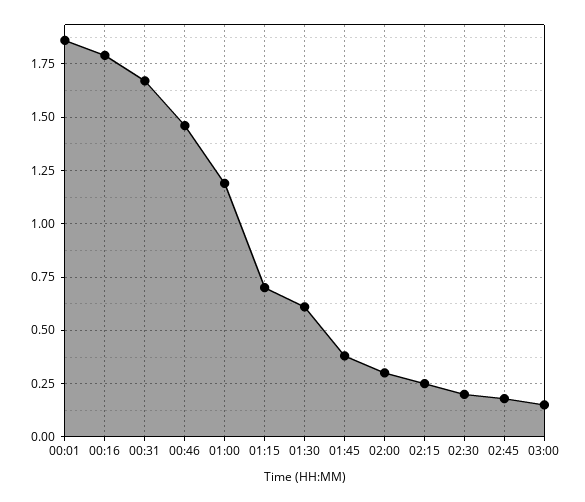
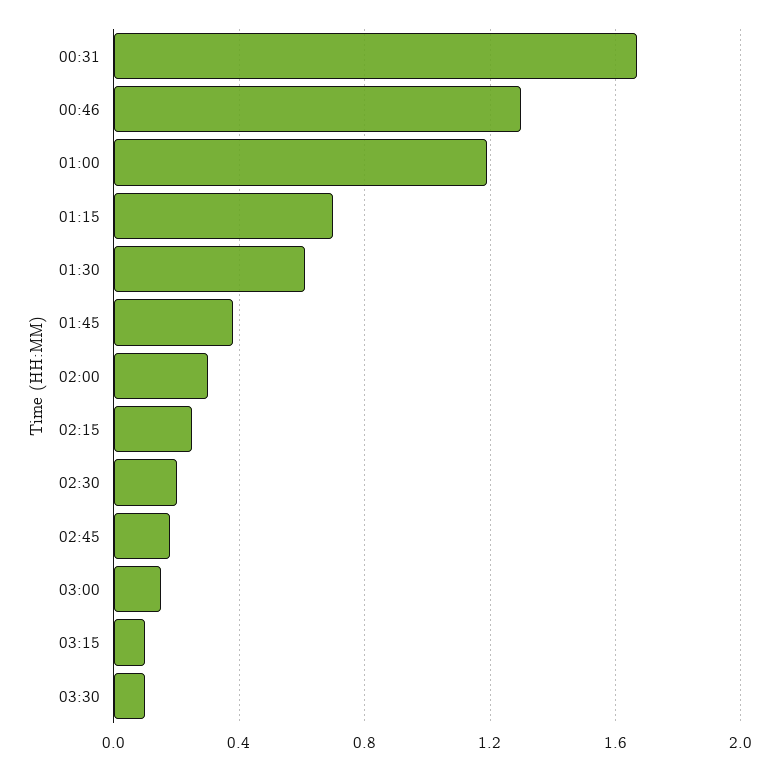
00:01: 1.85 -> none
00:16: 1.8 -> none
00:46: 1.45 -> 1.3
03:15: none -> 0.1
03:30: none -> 0.1

